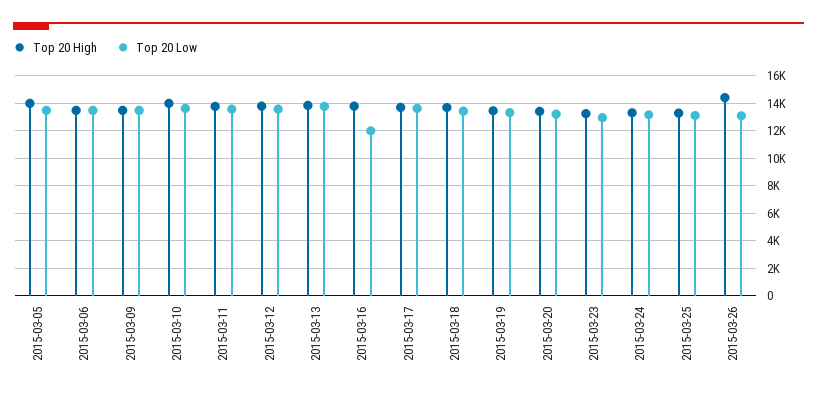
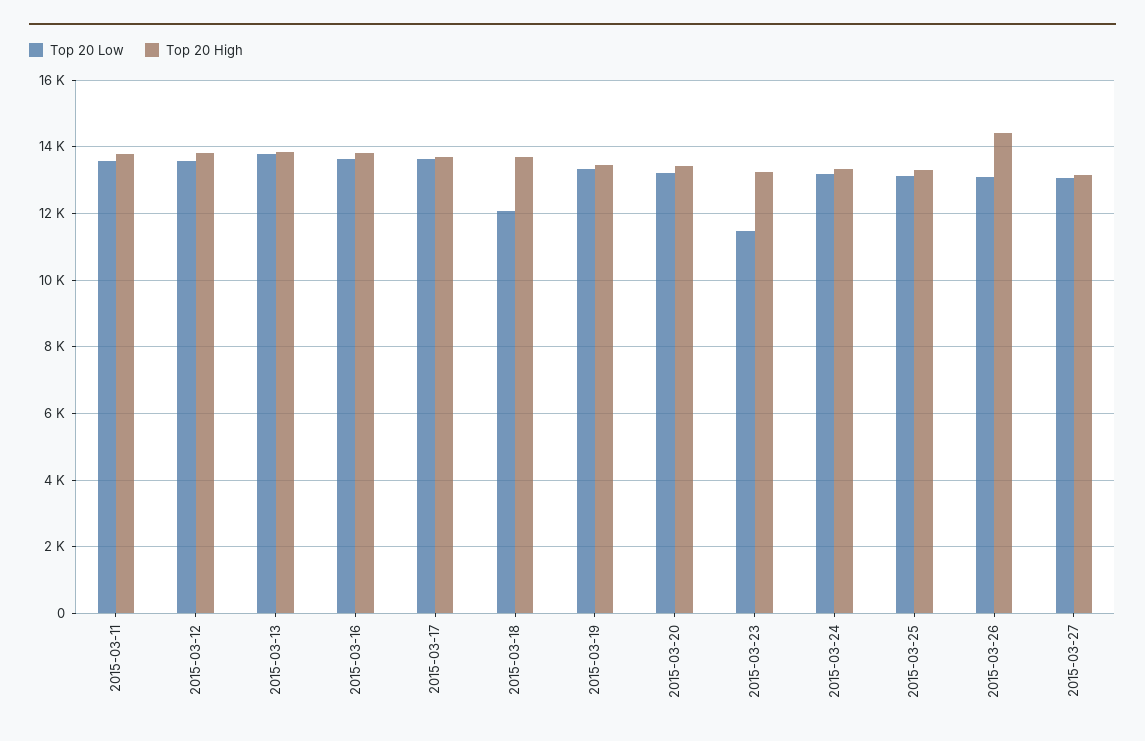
Top 20 High, 2015-03-05: 14000 -> none
Top 20 Low, 2015-03-05: 13500 -> none
Top 20 High, 2015-03-06: 13500 -> none
Top 20 Low, 2015-03-06: 13500 -> none
Top 20 High, 2015-03-09: 13500 -> none
Top 20 Low, 2015-03-09: 13500 -> none
Top 20 High, 2015-03-10: 14000 -> none
Top 20 Low, 2015-03-10: 13500 -> none
Top 20 Low, 2015-03-16: 12000 -> 13600
Top 20 Low, 2015-03-18: 13500 -> 12000
Top 20 Low, 2015-03-23: 13000 -> 11400
Top 20 Low, 2015-03-27: none -> 13000
Top 20 High, 2015-03-27: none -> 13200

